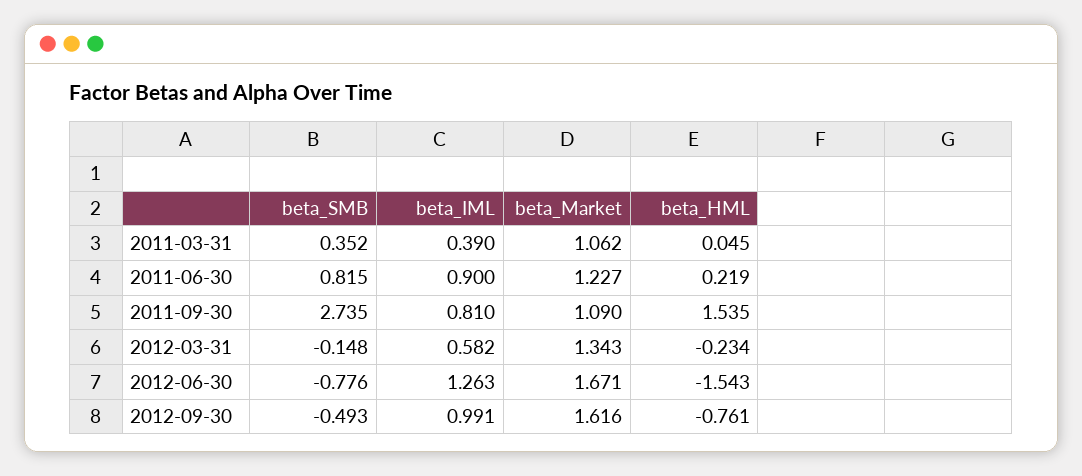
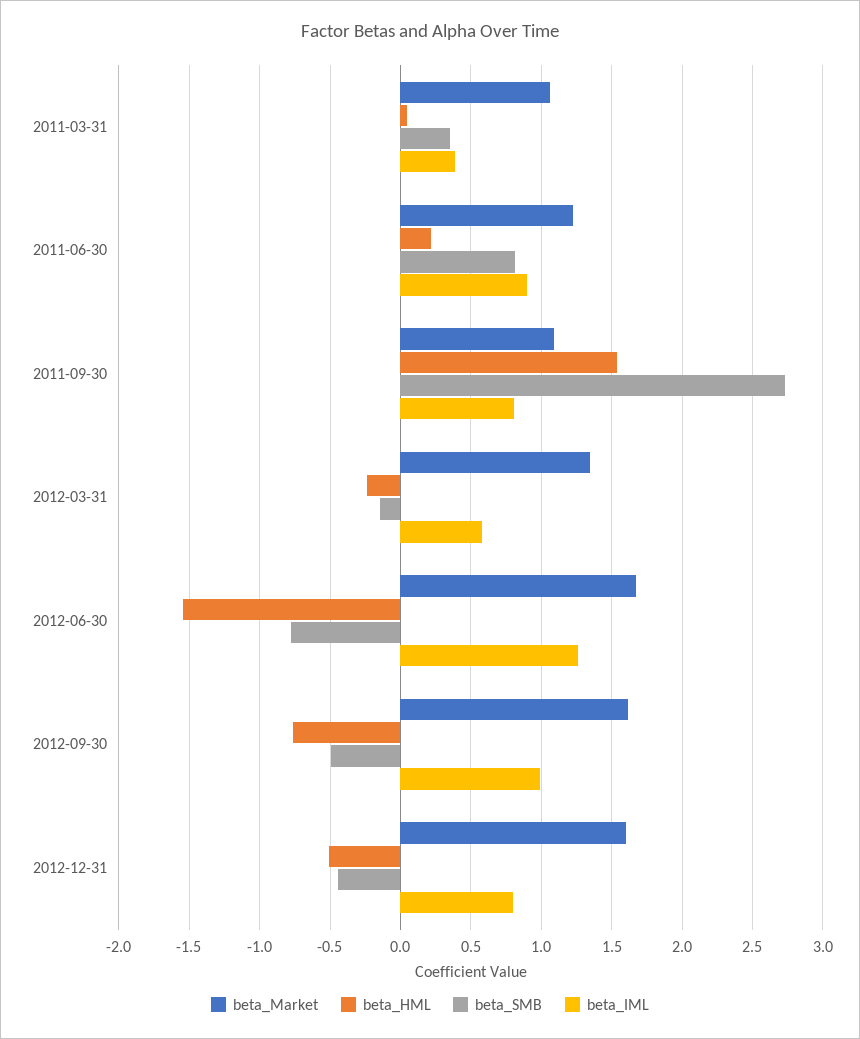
beta_Market, 2012-12-31: none -> 1.6
beta_HML, 2012-12-31: none -> -0.5
beta_SMB, 2012-12-31: none -> -0.45
beta_IML, 2012-12-31: none -> 0.8

